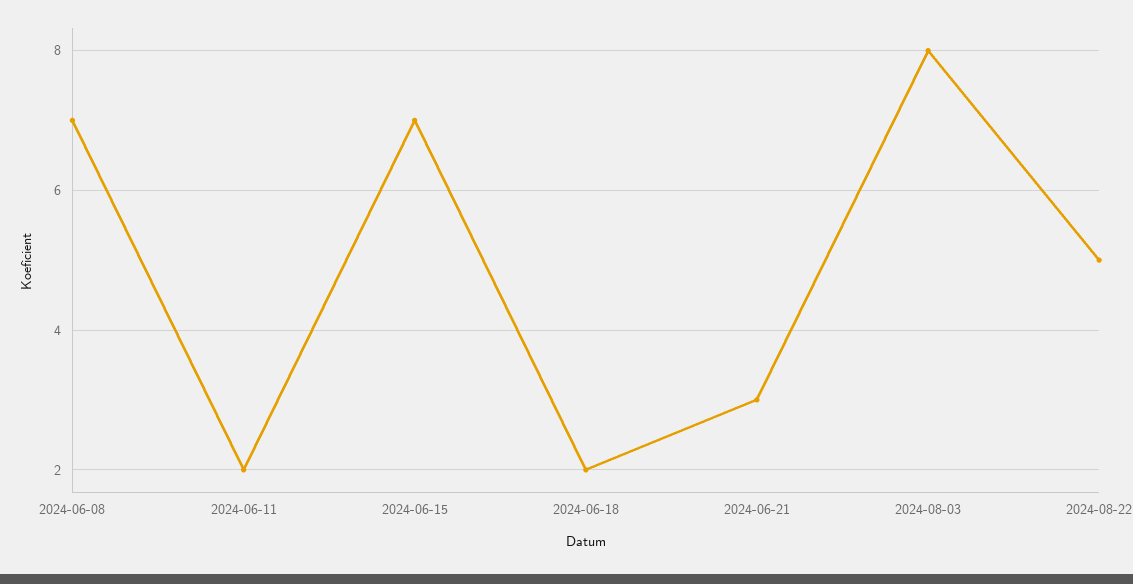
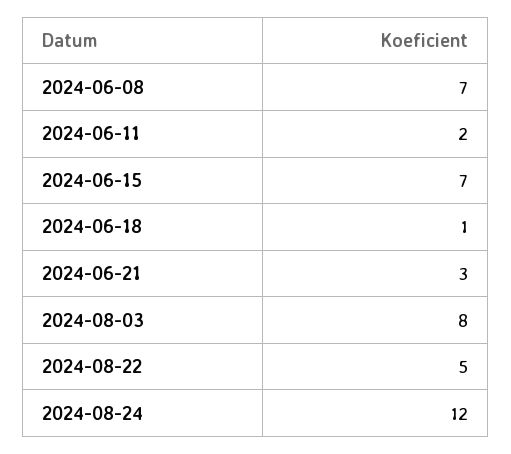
2024-06-18: 2 -> 1
2024-08-24: none -> 12

